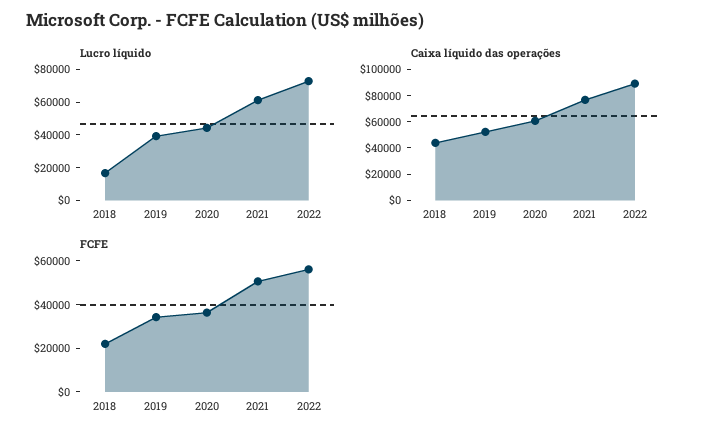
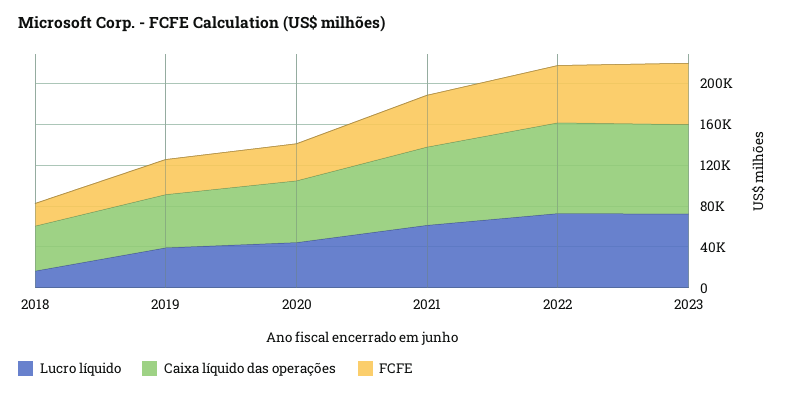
Lucro líquido, 2023: none -> 70000
Caixa líquido das operações, 2023: none -> 90000
FCFE, 2023: none -> 60000

